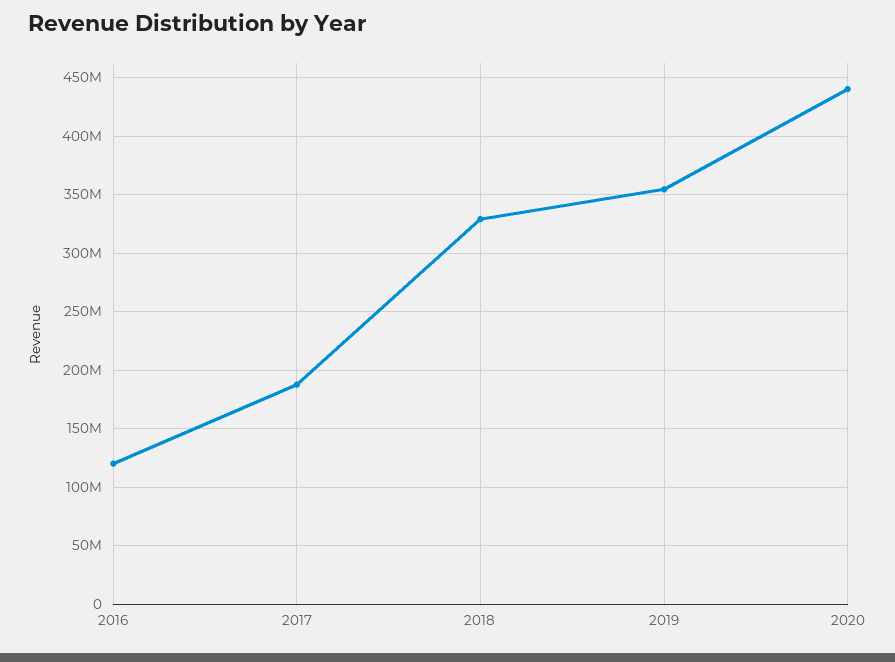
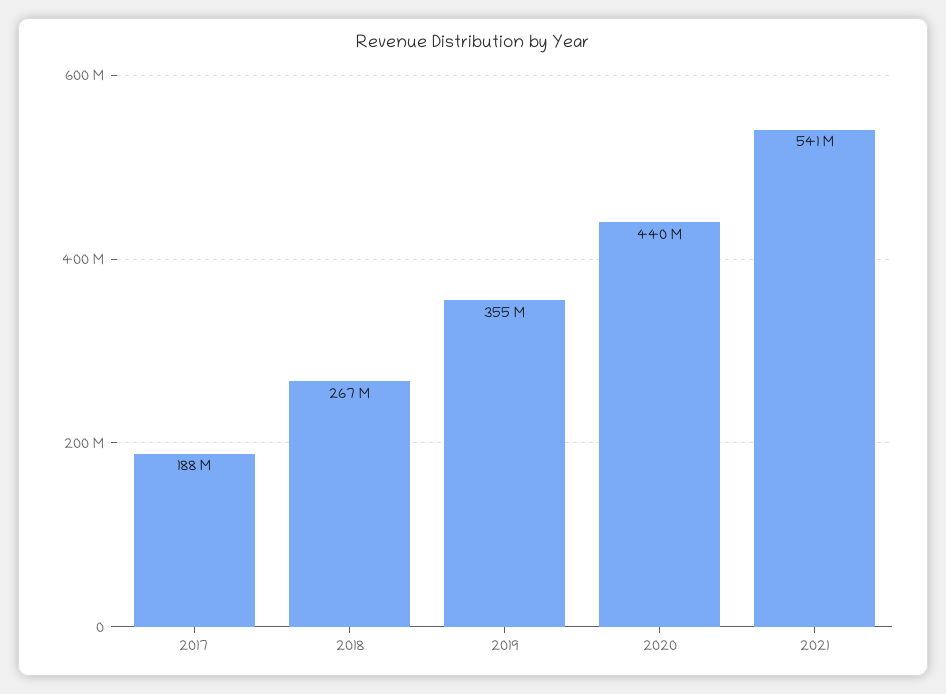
2016: 120000000 -> none
2018: 330000000 -> 267000000
2021: none -> 541000000

